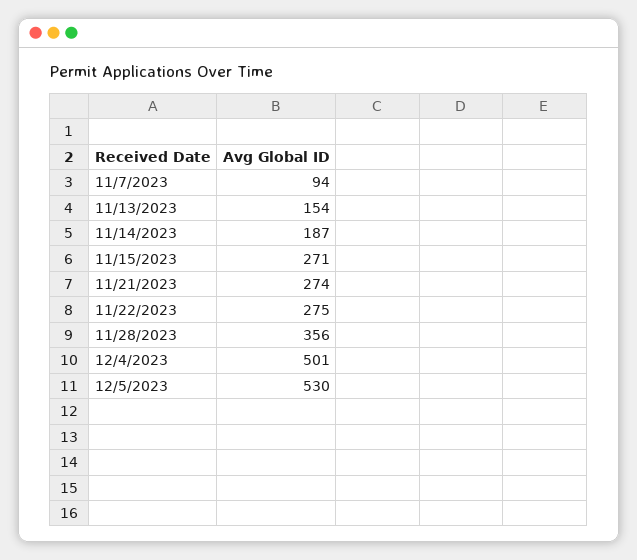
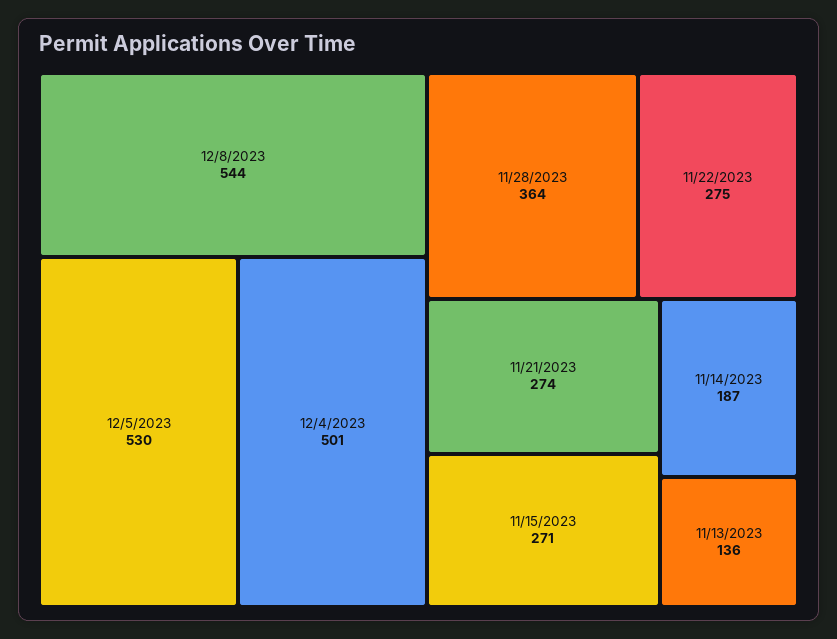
11/7/2023: 94 -> none
11/13/2023: 154 -> 136
11/28/2023: 356 -> 364
12/8/2023: none -> 544

